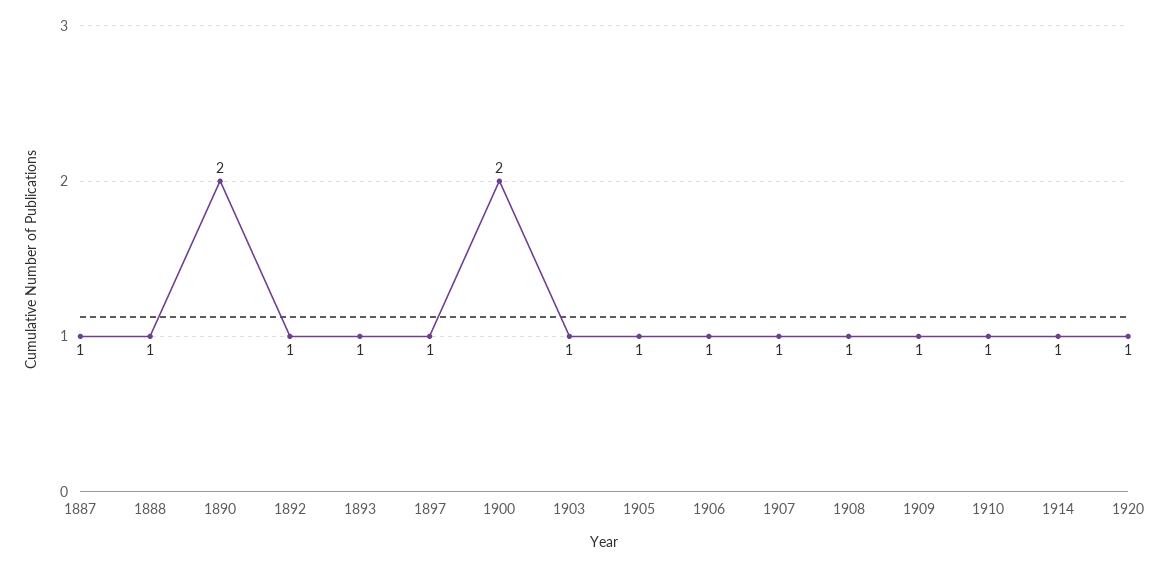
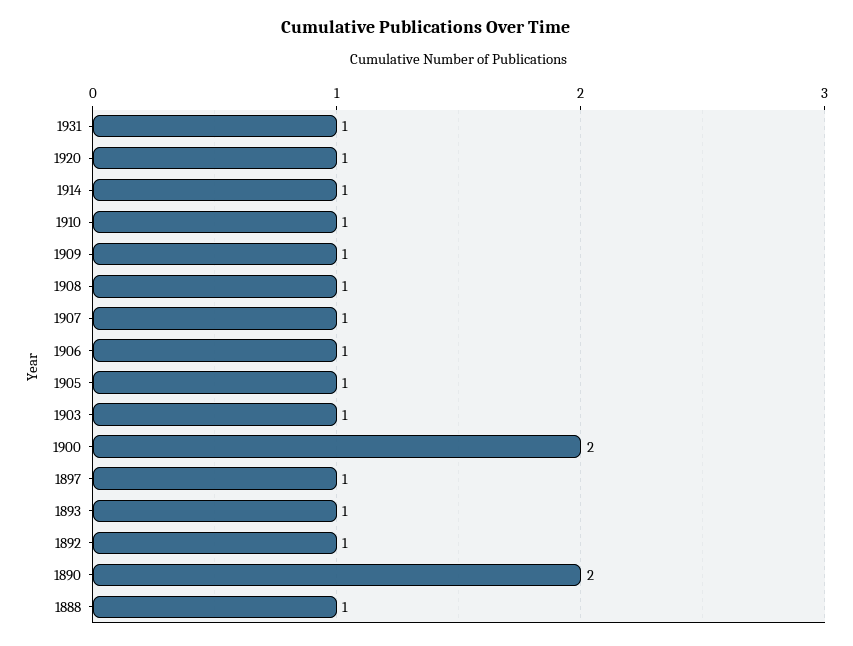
1887: 1 -> none
1931: none -> 1

